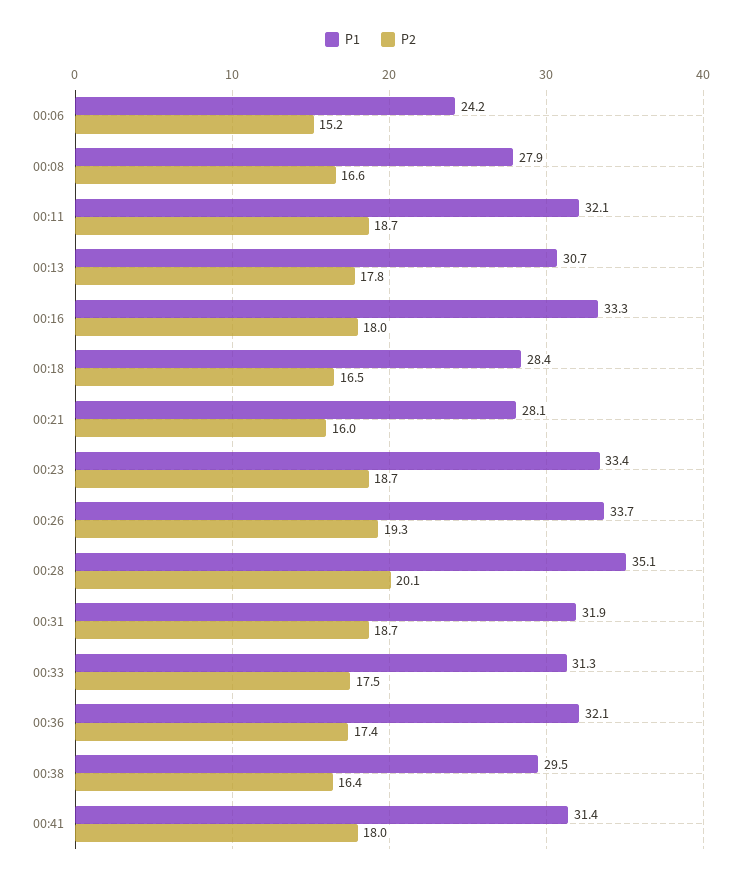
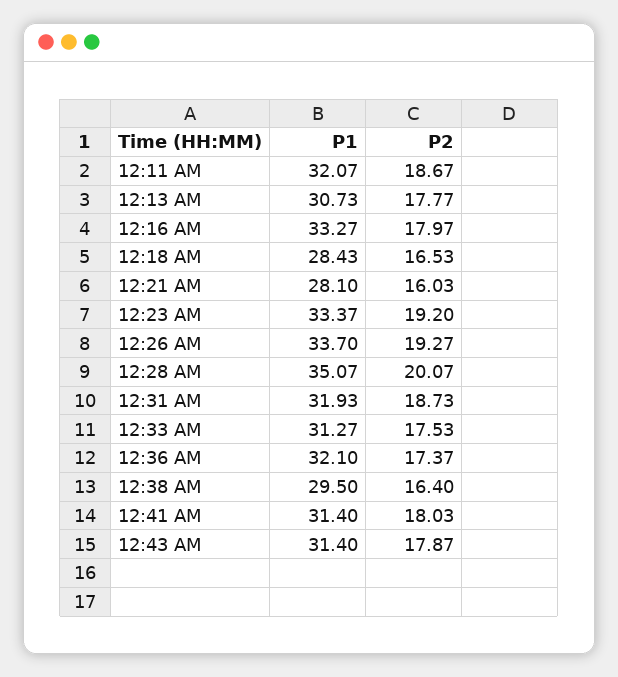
P1, 00:06: 24.2 -> none
P2, 00:06: 15.2 -> none
P1, 00:08: 27.9 -> none
P2, 00:08: 16.6 -> none
P2, 00:23: 18.7 -> 19.2
P1, 12:43 AM: none -> 31.4
P2, 12:43 AM: none -> 17.87

